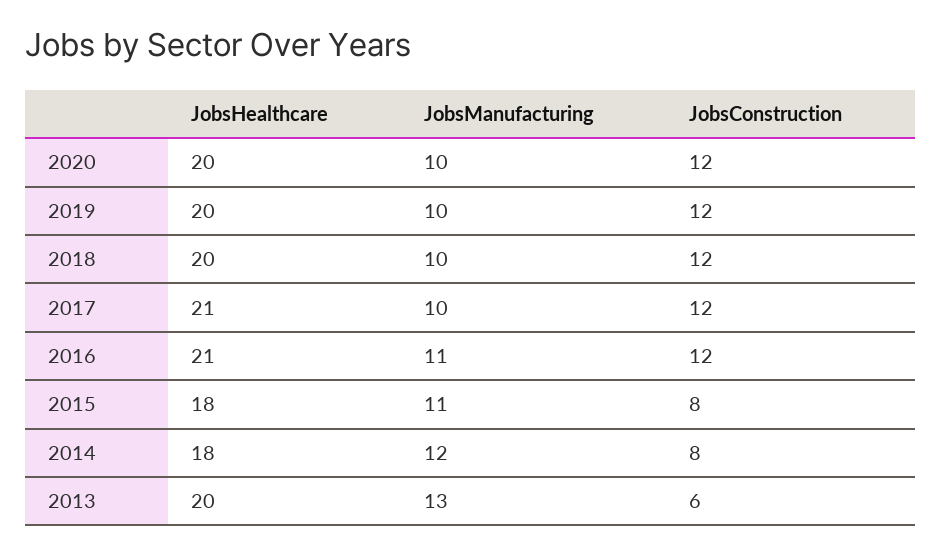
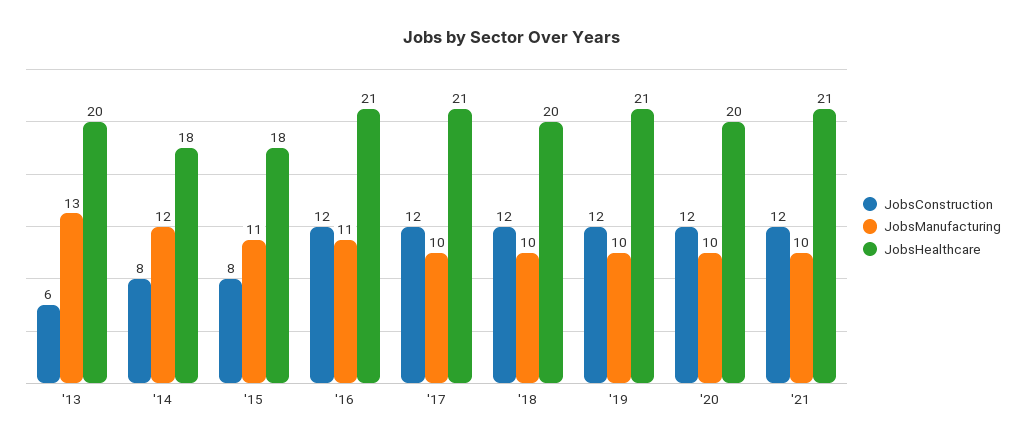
JobsHealthcare, 2019: 20 -> 21
JobsConstruction, '21: none -> 12
JobsManufacturing, '21: none -> 10
JobsHealthcare, '21: none -> 21

